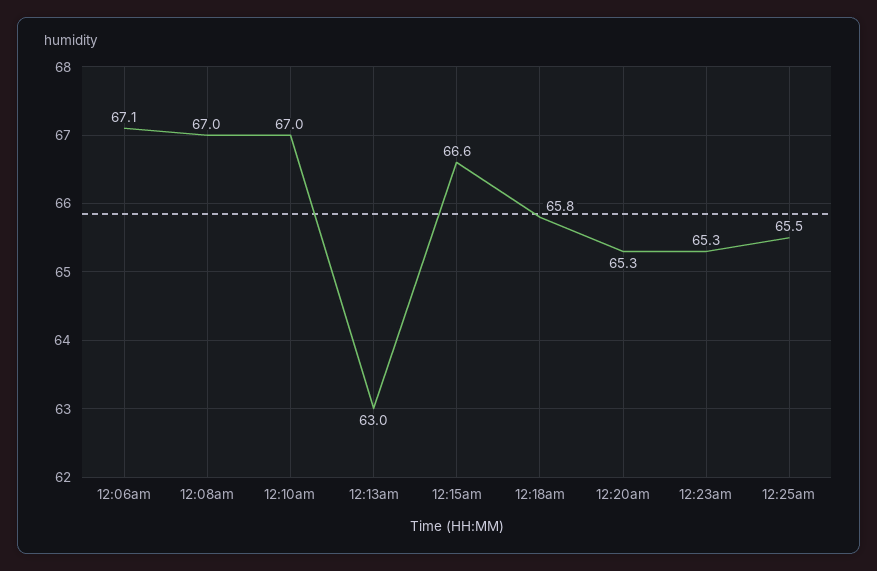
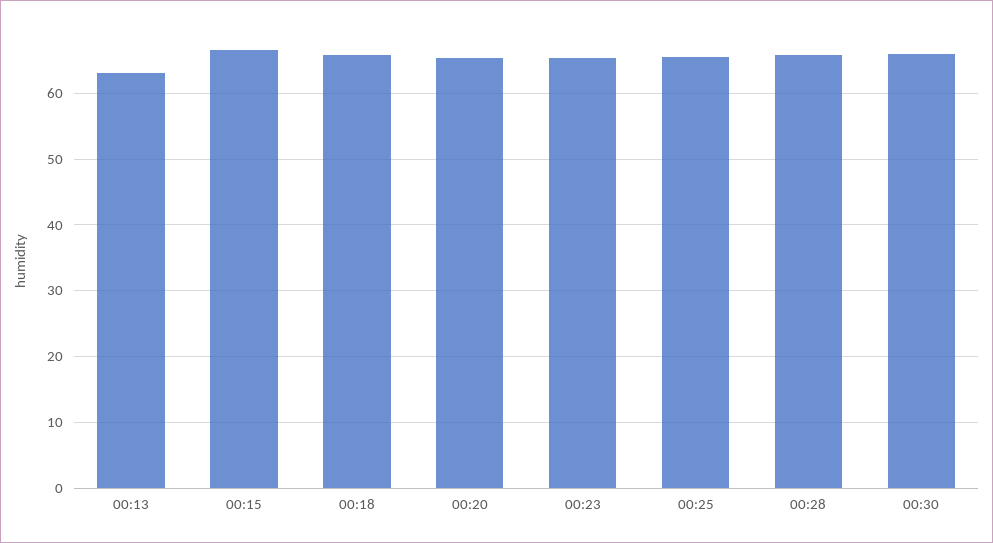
12:06am: 67.1 -> none
12:08am: 67 -> none
12:10am: 67 -> none
00:28: none -> 66
00:30: none -> 66

